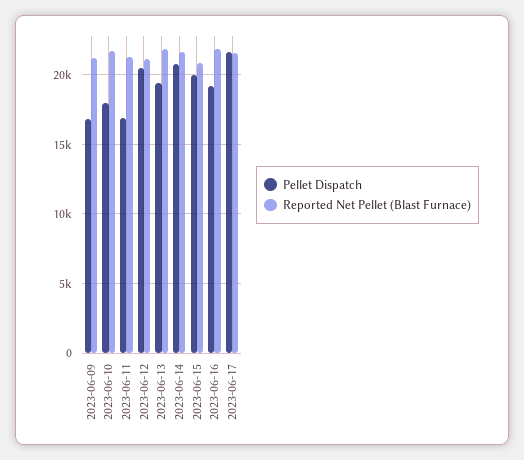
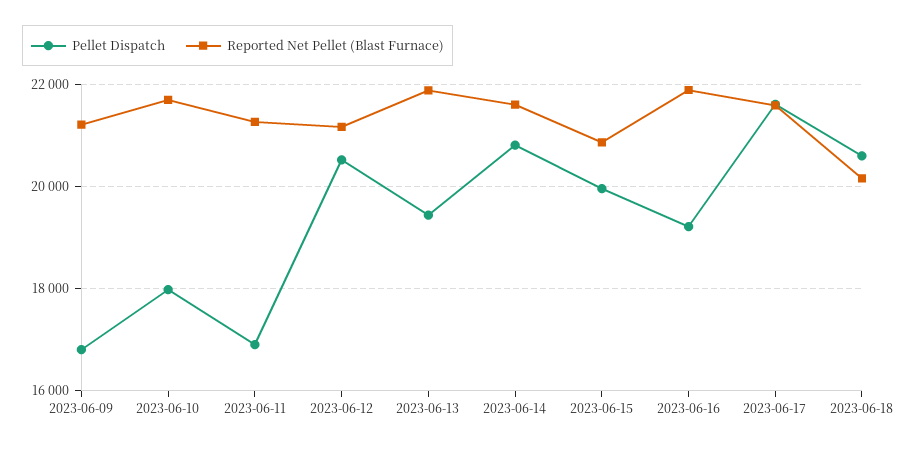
Pellet Dispatch, 2023-06-18: none -> 20600
Reported Net Pellet (Blast Furnace), 2023-06-18: none -> 20200

